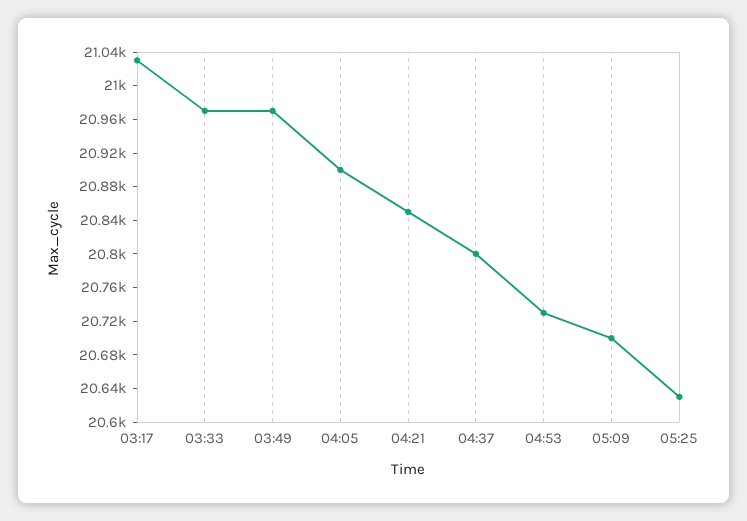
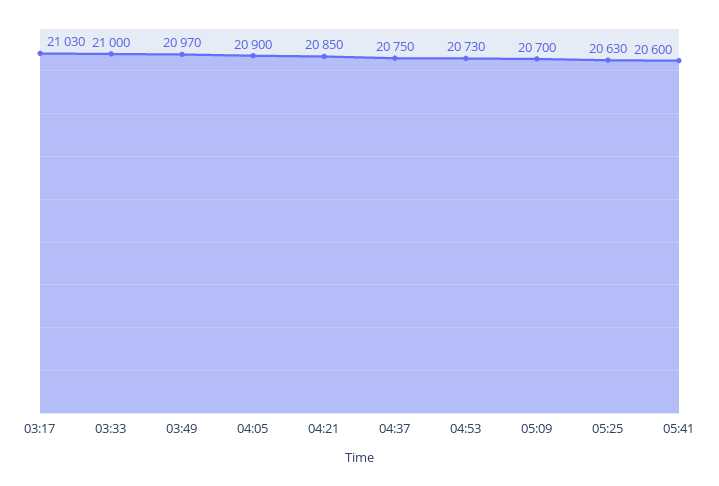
03:33: 20970 -> 21000
04:37: 20800 -> 20750
05:41: none -> 20600

